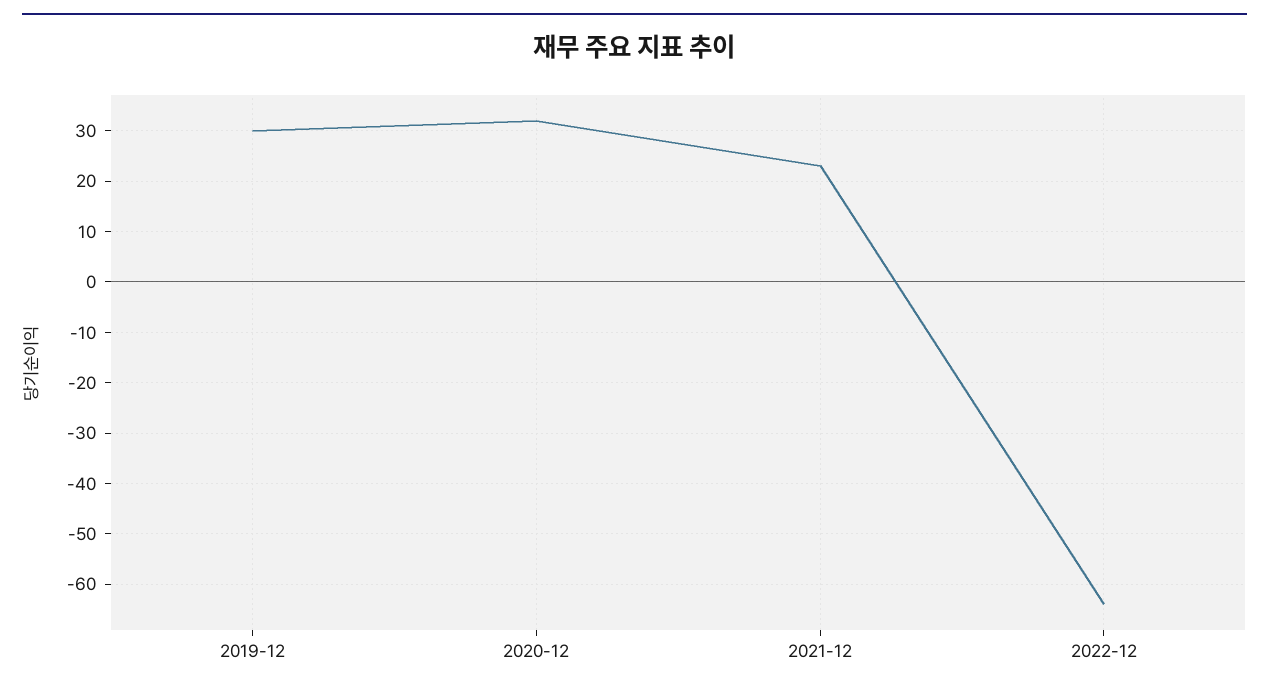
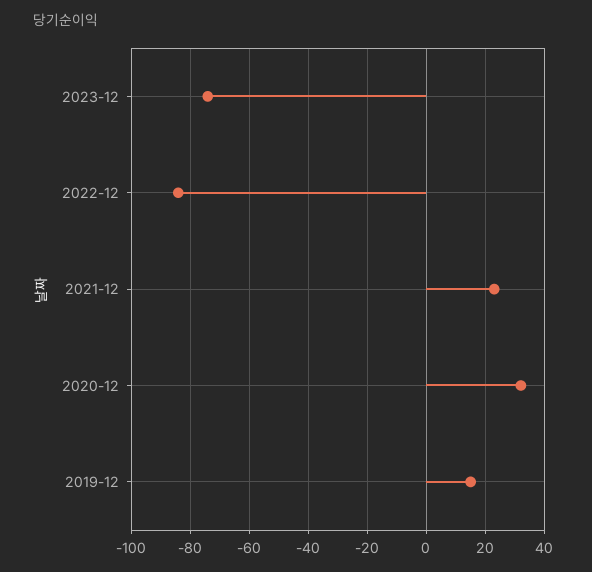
2019-12: 30 -> 15
2022-12: -65 -> -85
2023-12: none -> -75

